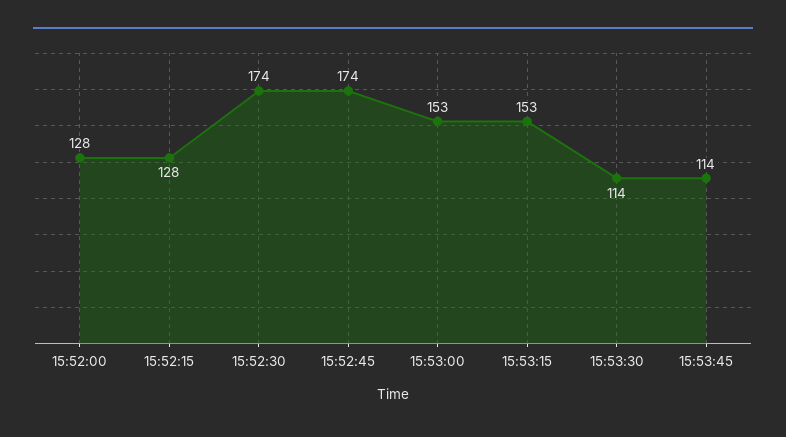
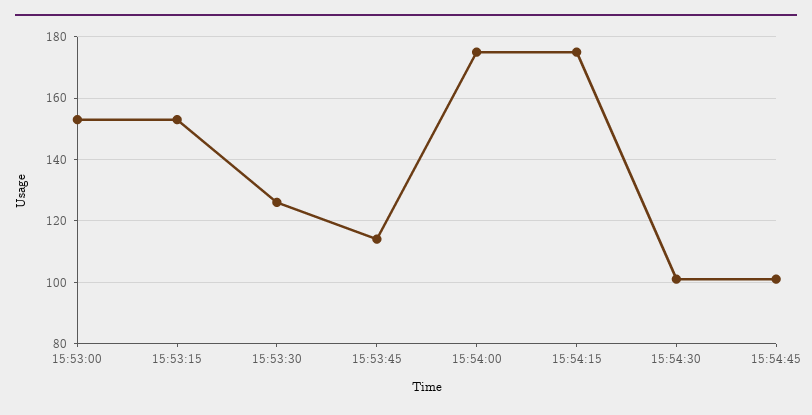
15:52:00: 128 -> none
15:52:15: 128 -> none
15:52:30: 174 -> none
15:52:45: 174 -> none
15:53:30: 114 -> 125
15:54:00: none -> 175
15:54:15: none -> 175
15:54:30: none -> 100
15:54:45: none -> 100

